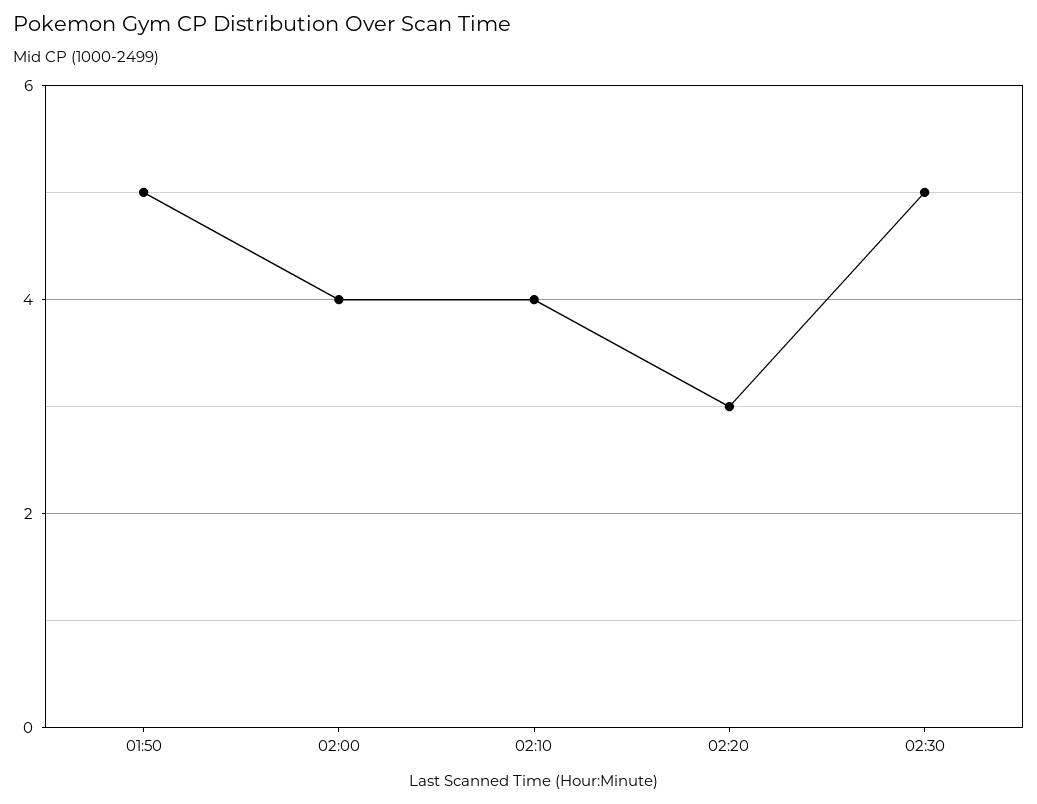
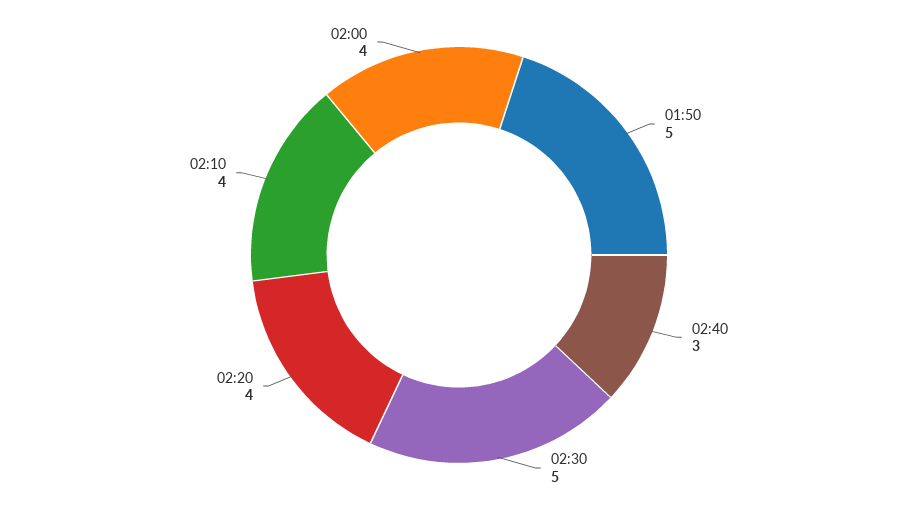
02:20: 3 -> 4
02:40: none -> 3

